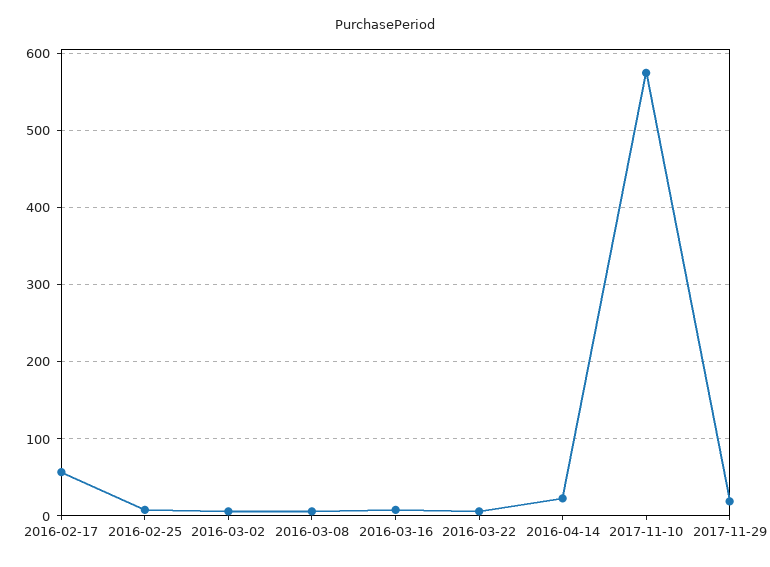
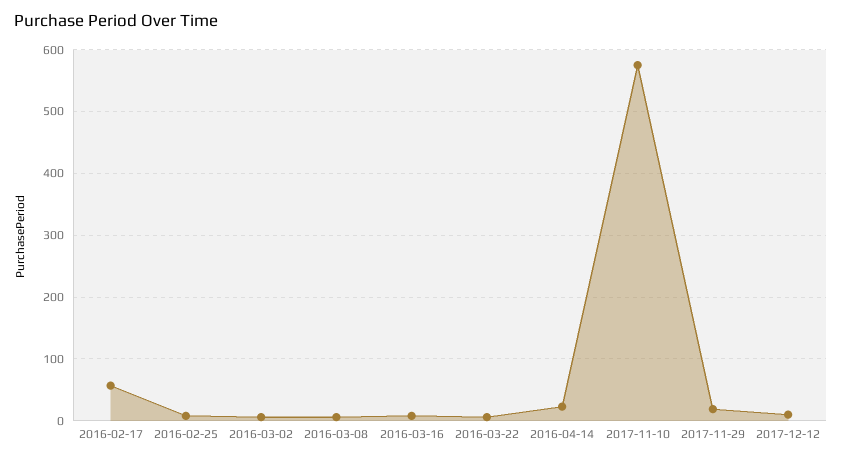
2017-12-12: none -> 10

